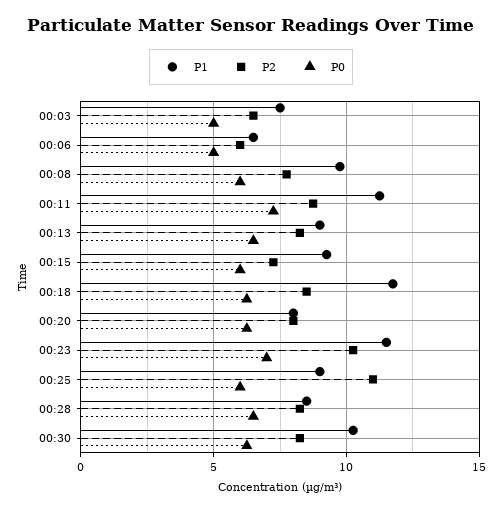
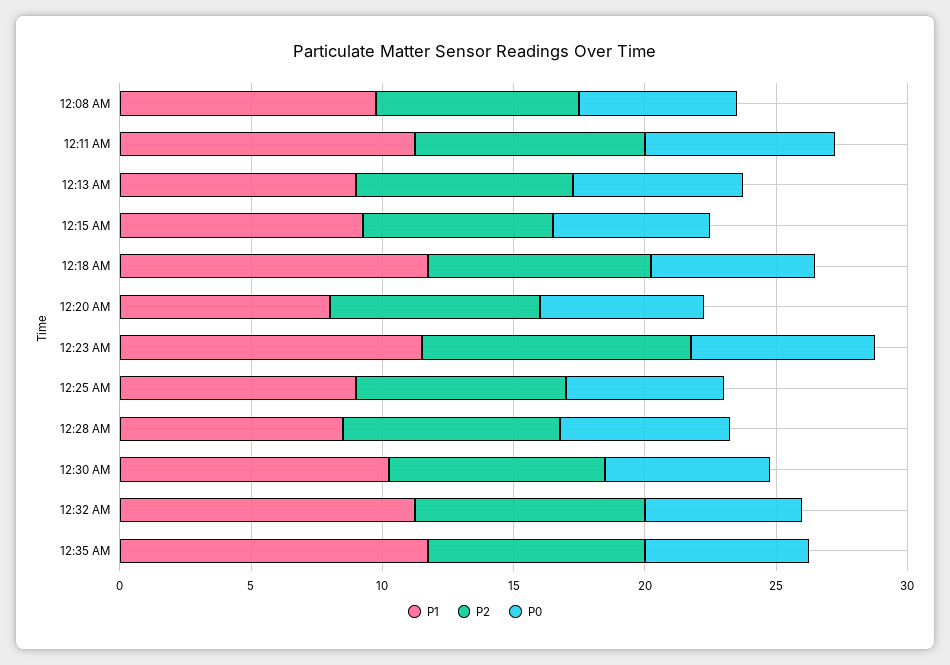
P1, 00:03: 7.5 -> none
P2, 00:03: 6.5 -> none
P0, 00:03: 5 -> none
P1, 00:06: 6.5 -> none
P2, 00:06: 6 -> none
P0, 00:06: 5 -> none
P2, 00:25: 11 -> 8
P1, 12:32 AM: none -> 11
P2, 12:32 AM: none -> 9
P0, 12:32 AM: none -> 6
P1, 12:35 AM: none -> 12
P2, 12:35 AM: none -> 8
P0, 12:35 AM: none -> 6

